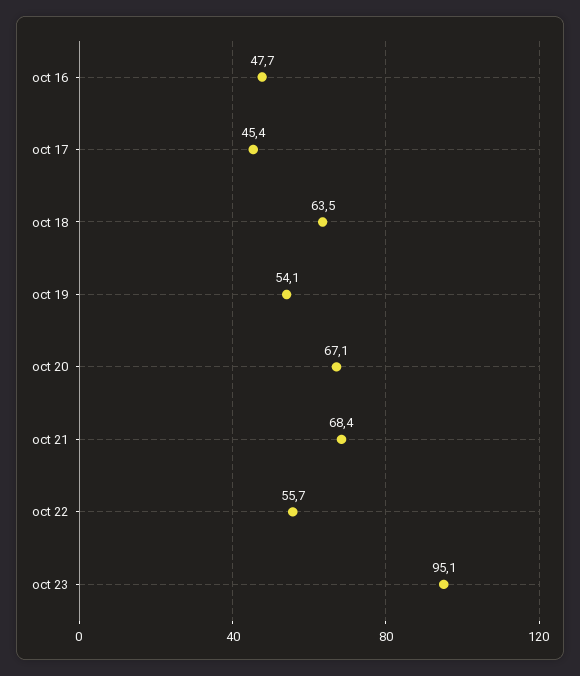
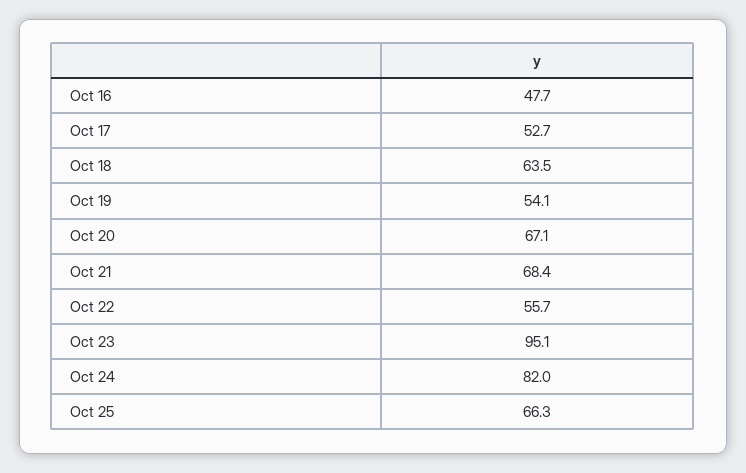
oct 17: 45.4 -> 52.7
Oct 24: none -> 82
Oct 25: none -> 66.3

